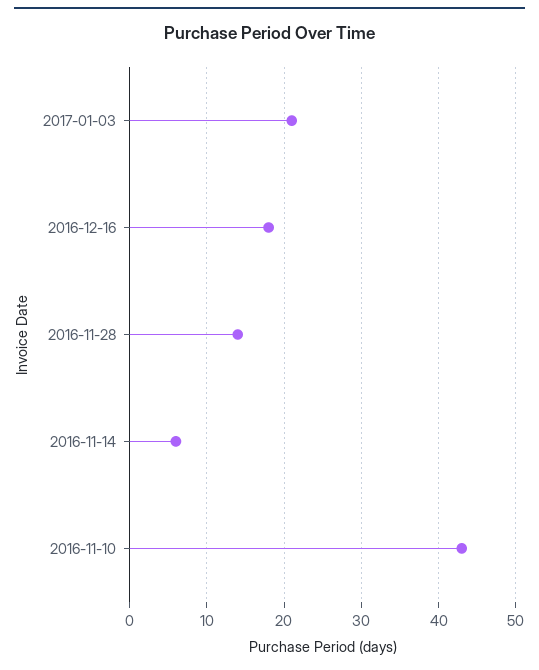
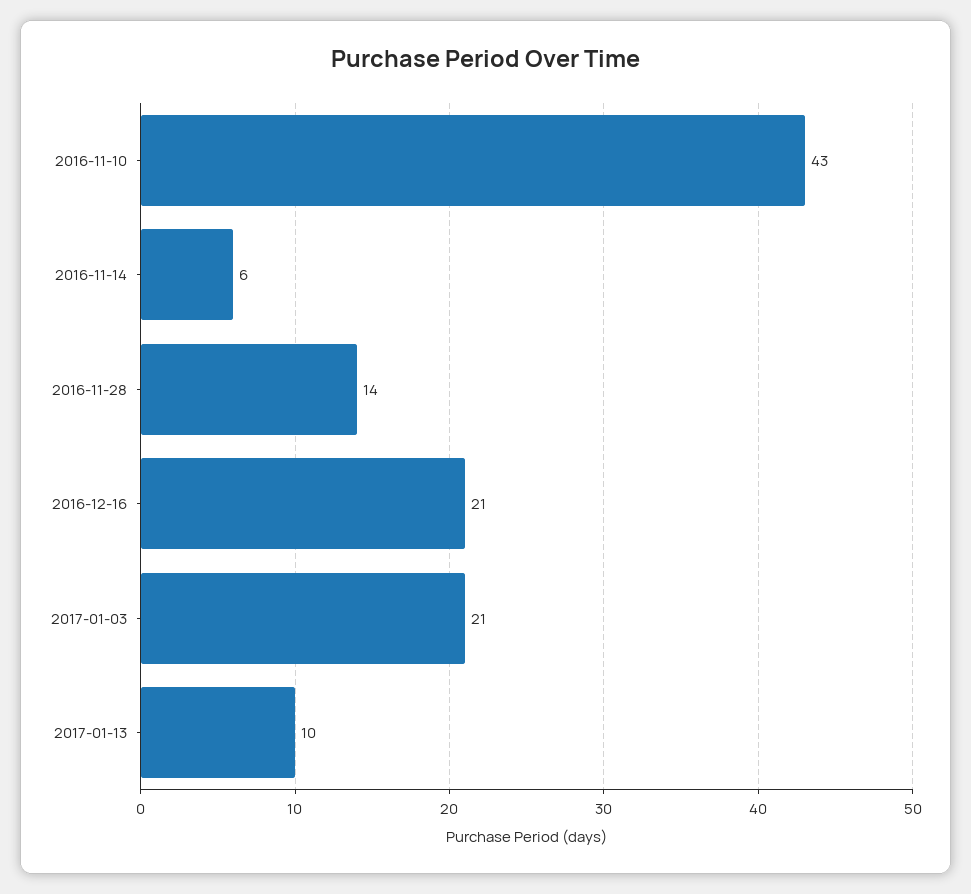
2016-12-16: 18 -> 21
2017-01-13: none -> 10

